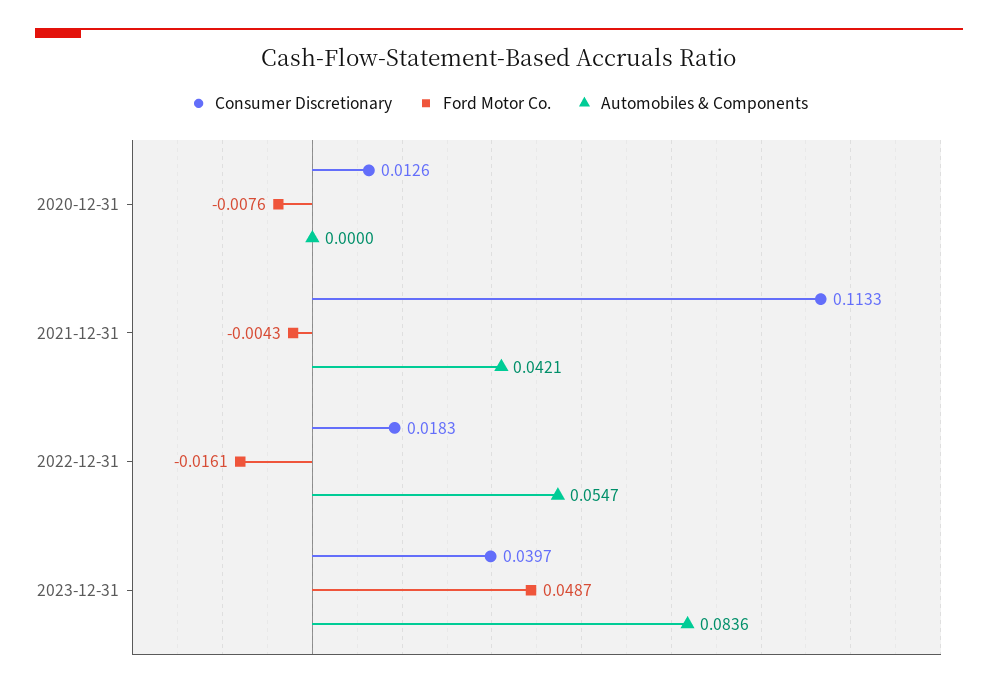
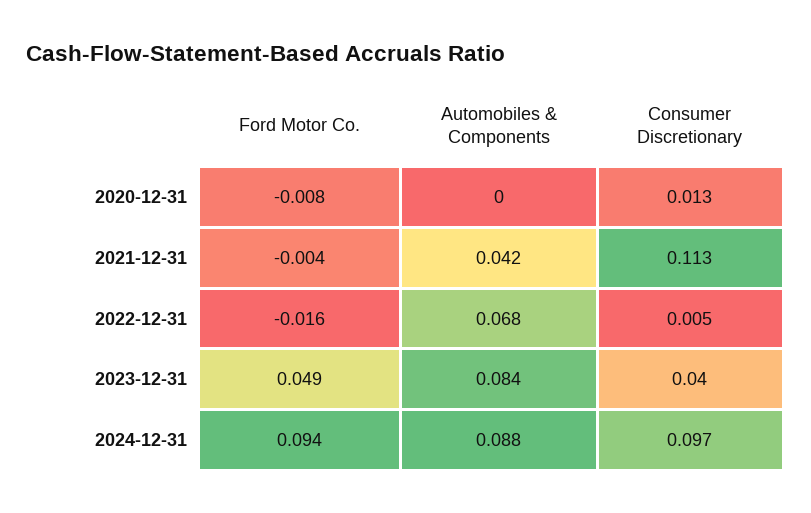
Consumer Discretionary, 2022-12-31: 0.0183 -> 0.005
Automobiles & Components, 2022-12-31: 0.0547 -> 0.068
Ford Motor Co., 2024-12-31: none -> 0.094
Automobiles & Components, 2024-12-31: none -> 0.088
Consumer Discretionary, 2024-12-31: none -> 0.097

